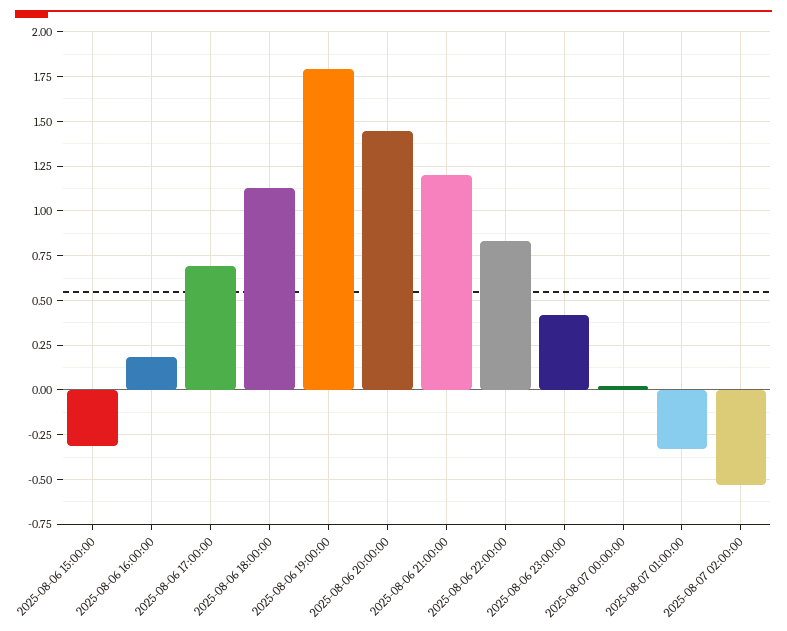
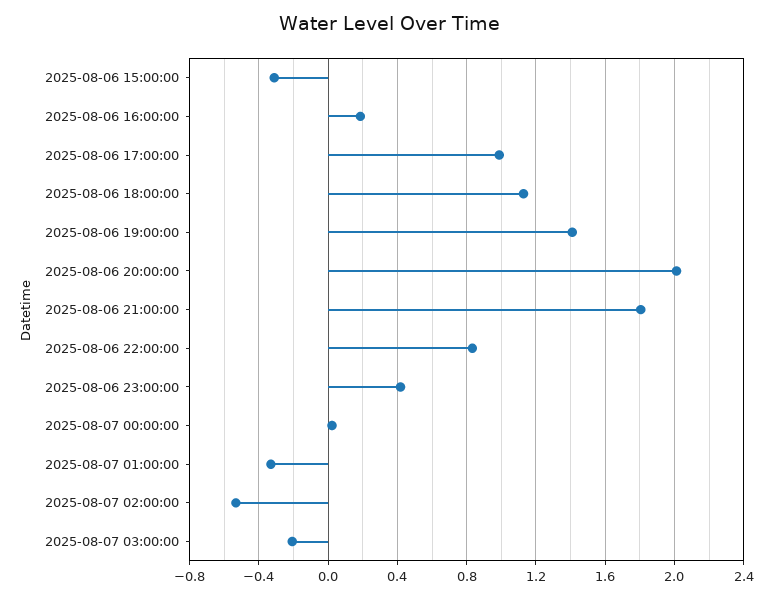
2025-08-06 17:00:00: 0.7 -> 1
2025-08-06 19:00:00: 1.8 -> 1.4
2025-08-06 20:00:00: 1.45 -> 2
2025-08-06 21:00:00: 1.2 -> 1.8
2025-08-07 03:00:00: none -> -0.2

